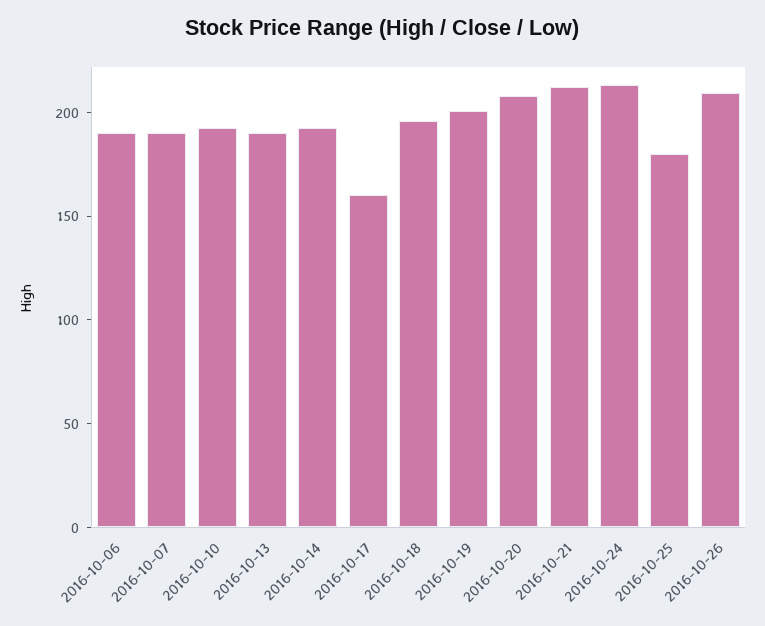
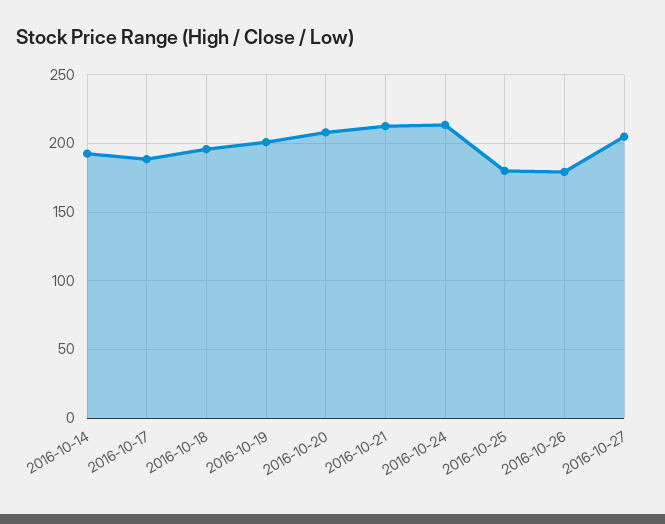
2016-10-06: 190 -> none
2016-10-07: 190 -> none
2016-10-10: 190 -> none
2016-10-13: 190 -> none
2016-10-17: 160 -> 190
2016-10-26: 210 -> 180
2016-10-27: none -> 205

